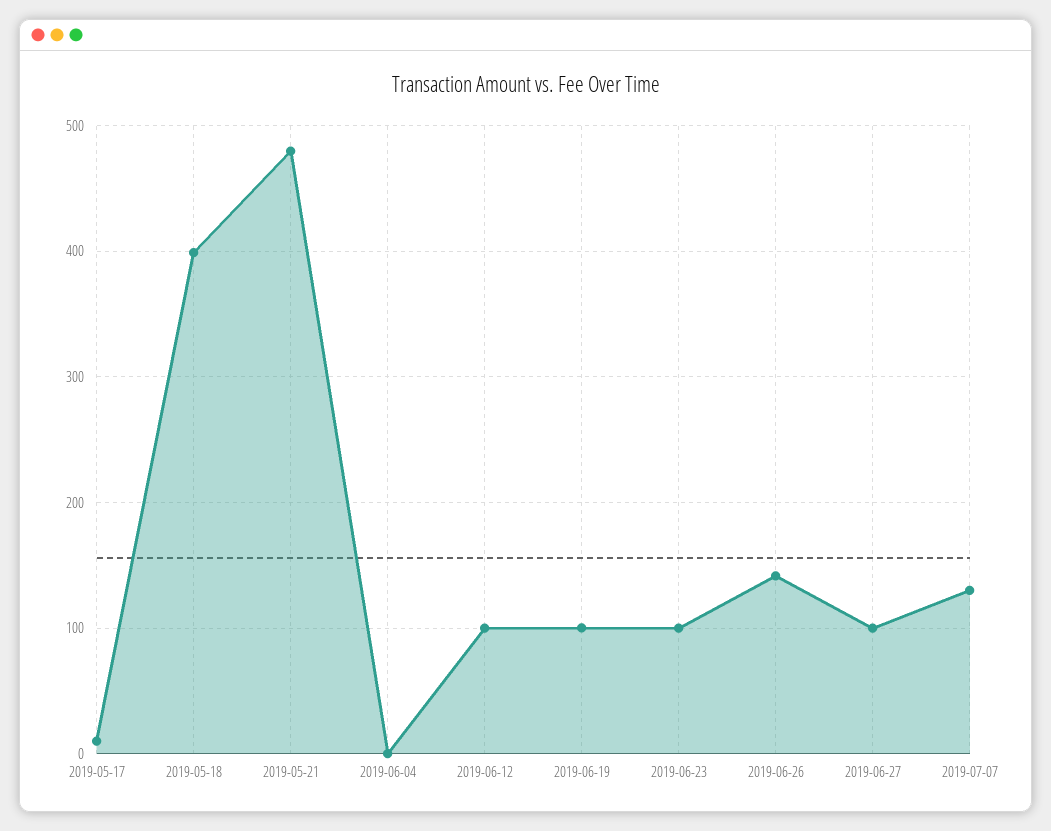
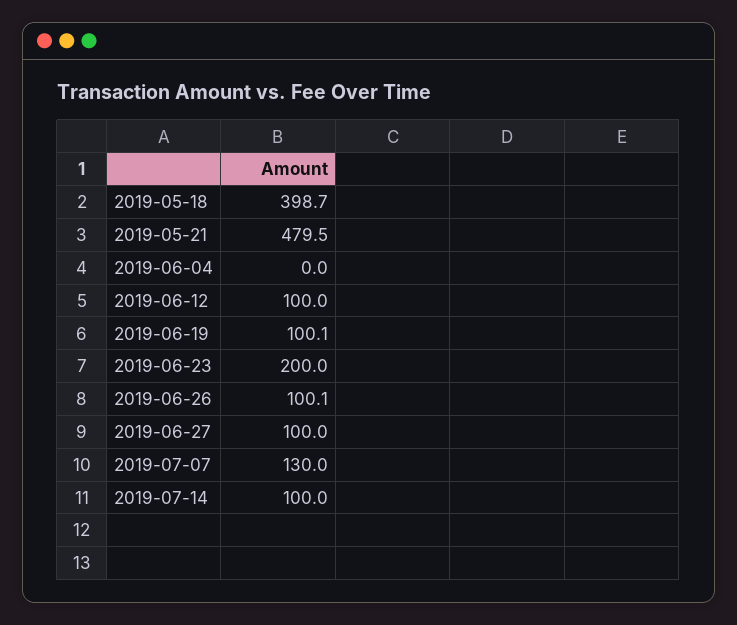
2019-05-17: 10 -> none
2019-06-23: 100 -> 200
2019-06-26: 140 -> 100.1
2019-07-14: none -> 100

